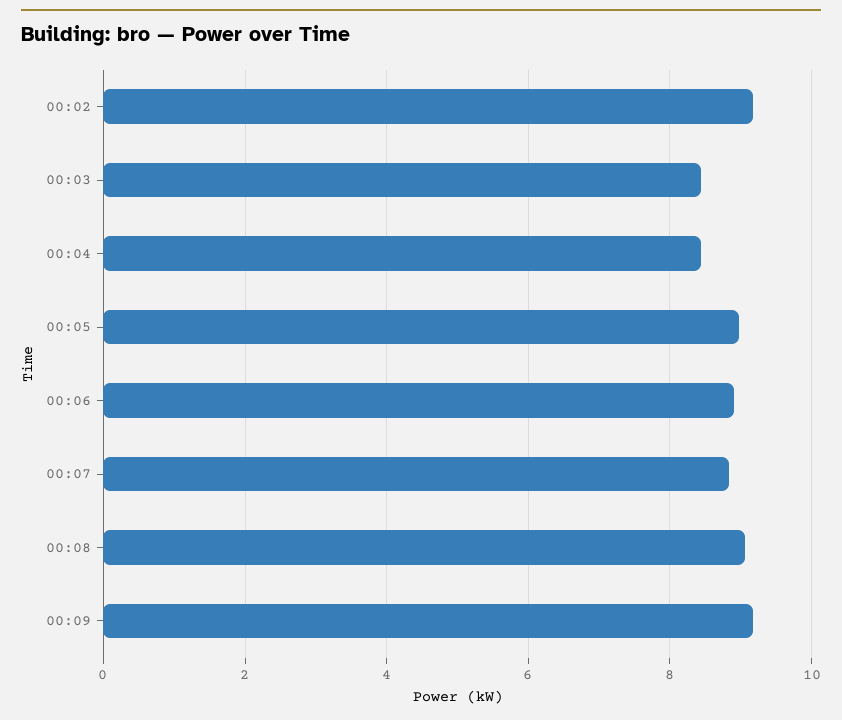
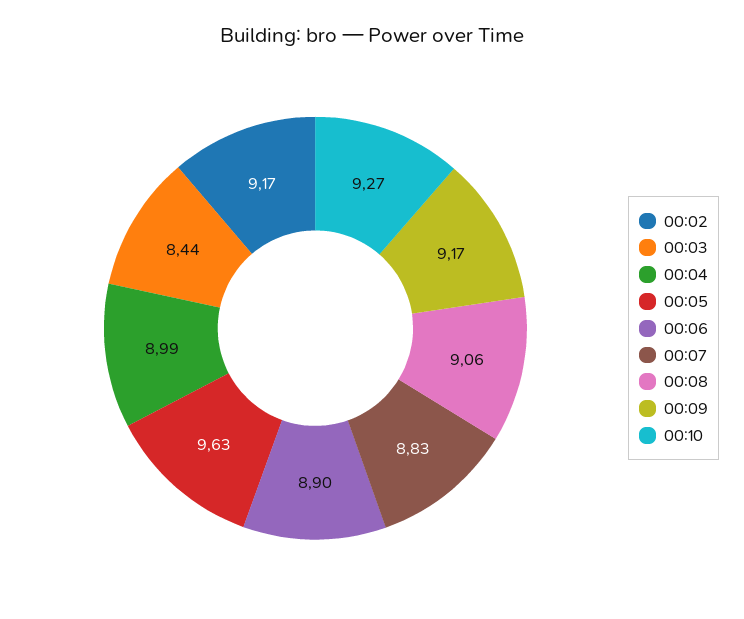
00:04: 8.4 -> 8.99
00:05: 9 -> 9.63
00:10: none -> 9.27

